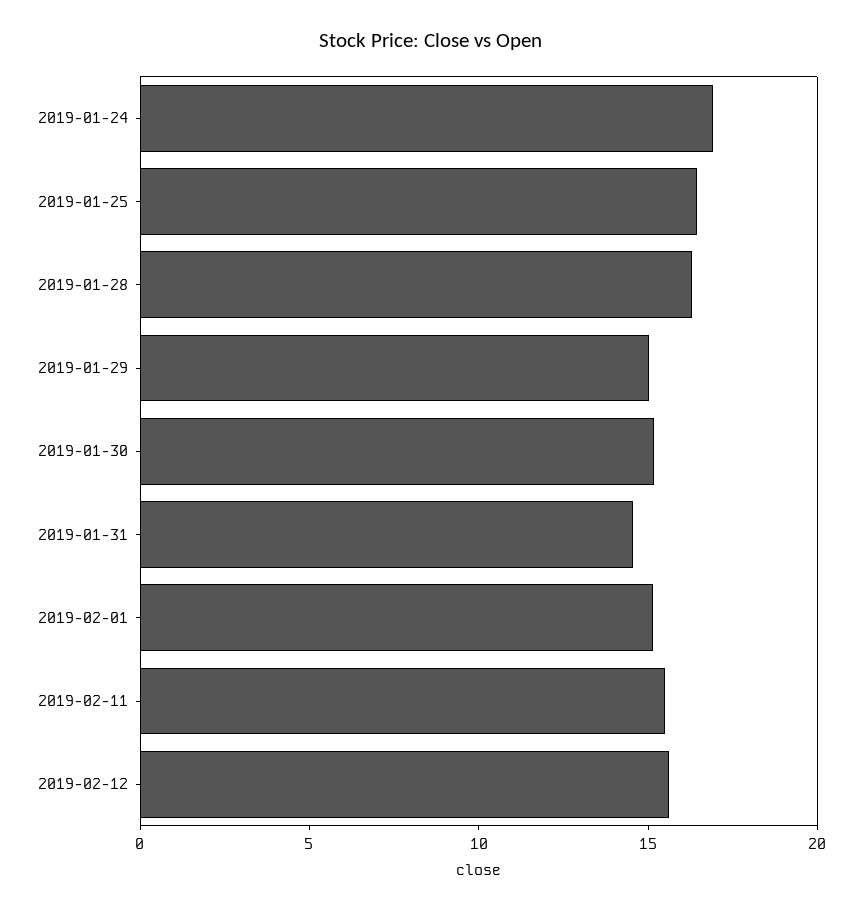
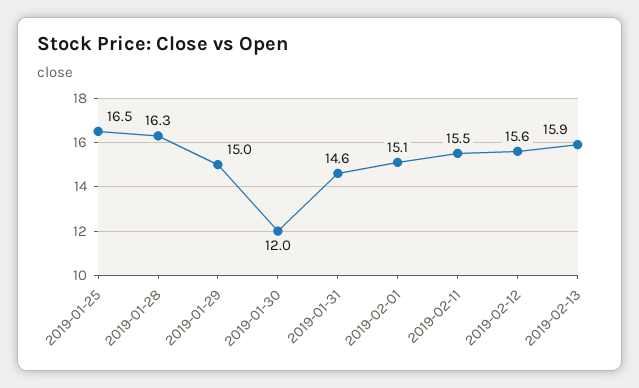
2019-01-24: 17 -> none
2019-01-30: 15 -> 12
2019-02-13: none -> 15.9

